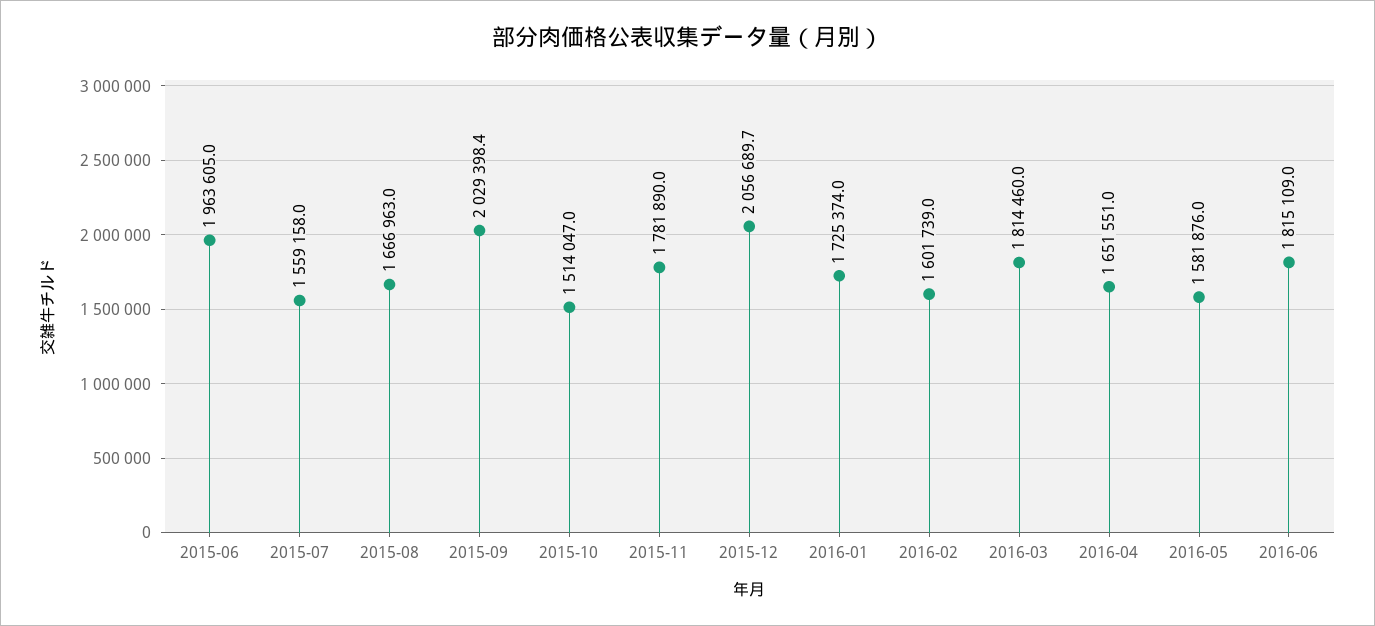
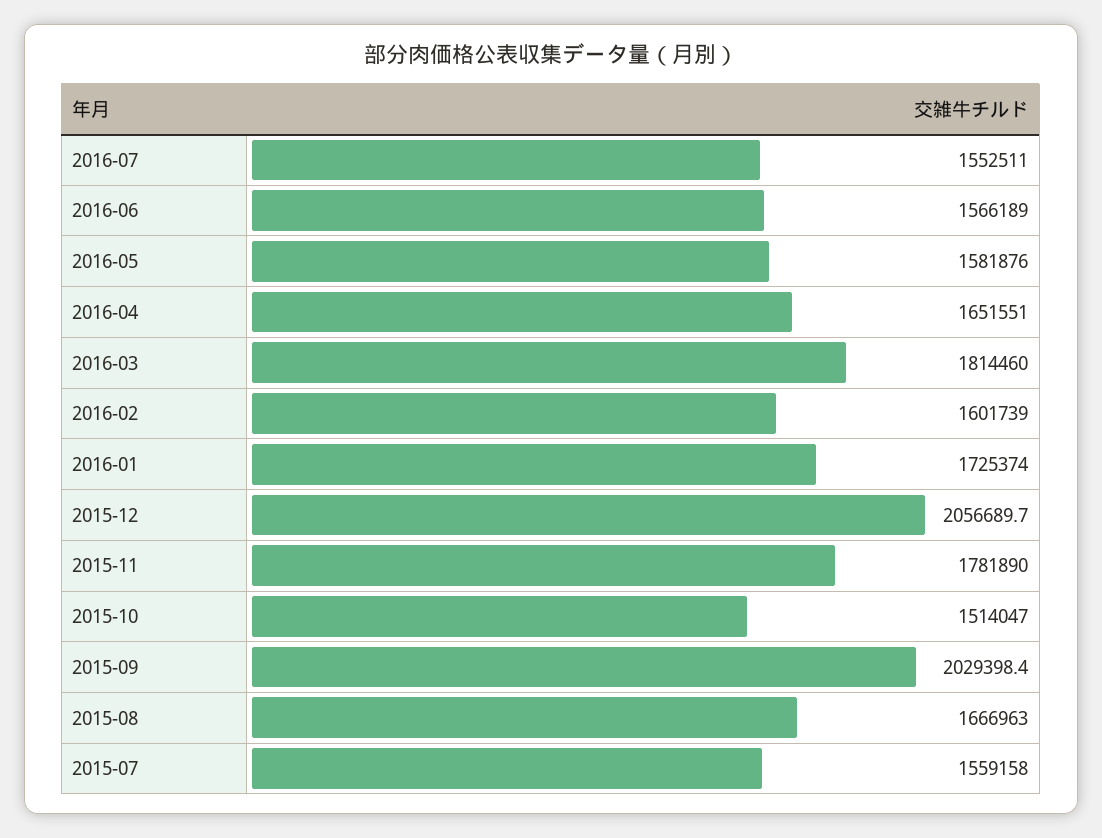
2015-06: 1963605 -> none
2016-06: 1815109 -> 1566189
2016-07: none -> 1552511

